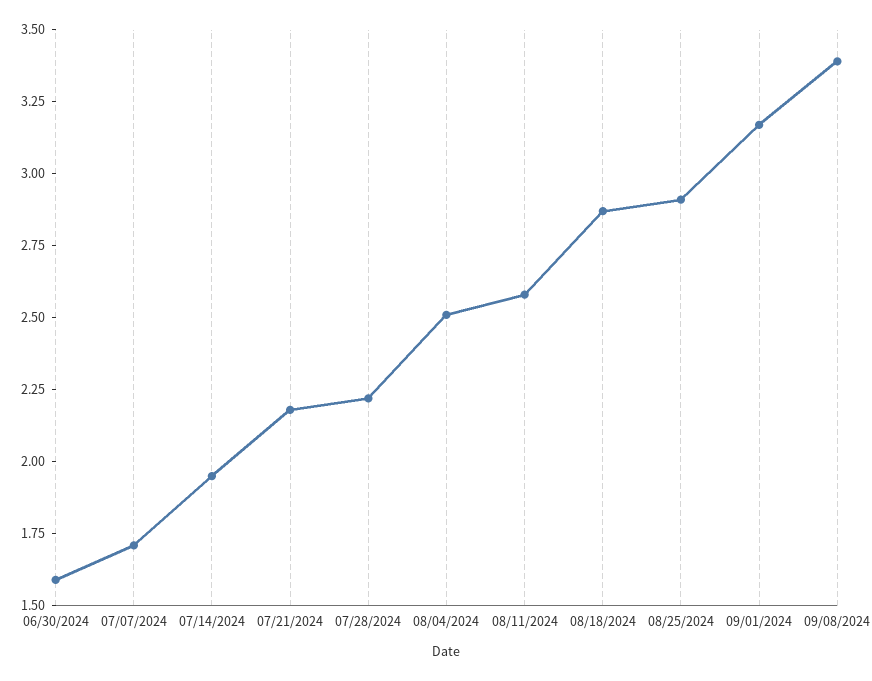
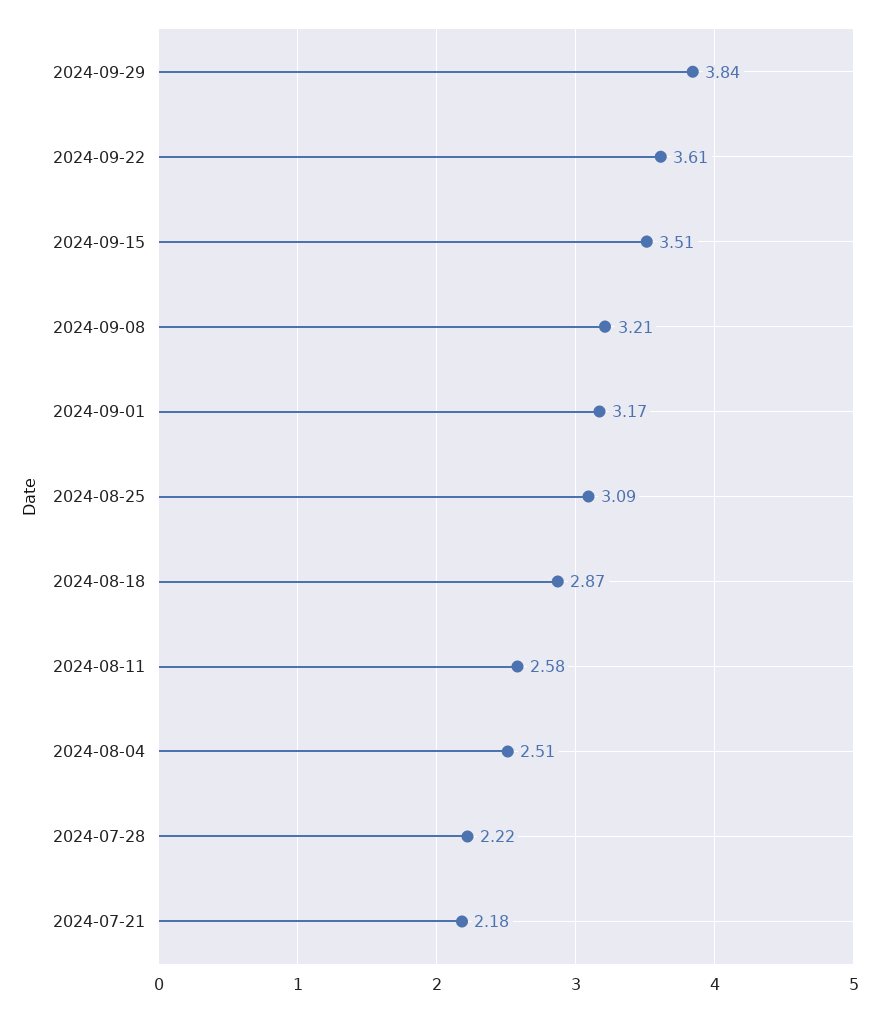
06/30/2024: 1.6 -> none
07/07/2024: 1.7 -> none
07/14/2024: 1.95 -> none
08/25/2024: 2.9 -> 3.09
09/08/2024: 3.4 -> 3.21
2024-09-29: none -> 3.84
2024-09-22: none -> 3.61
2024-09-15: none -> 3.51

